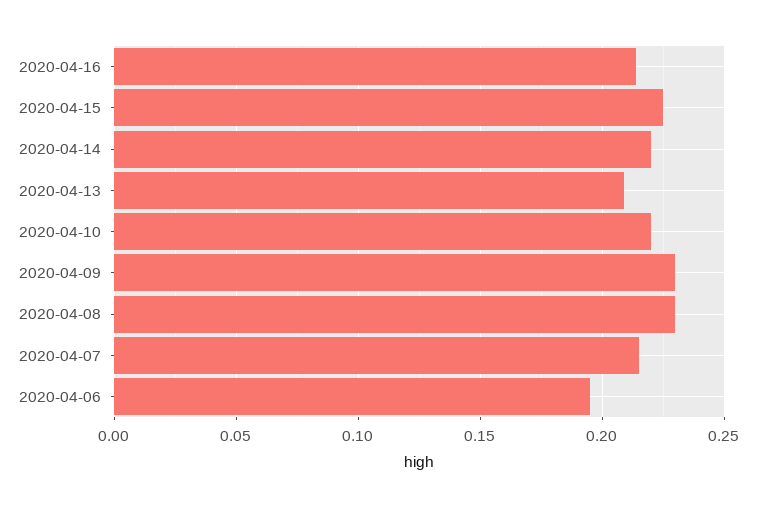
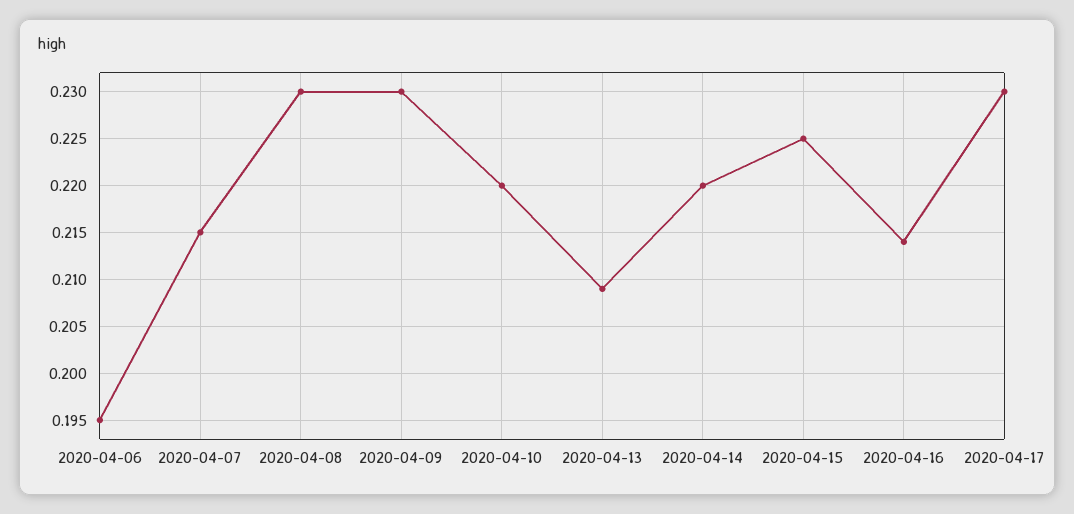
2020-04-17: none -> 0.23

